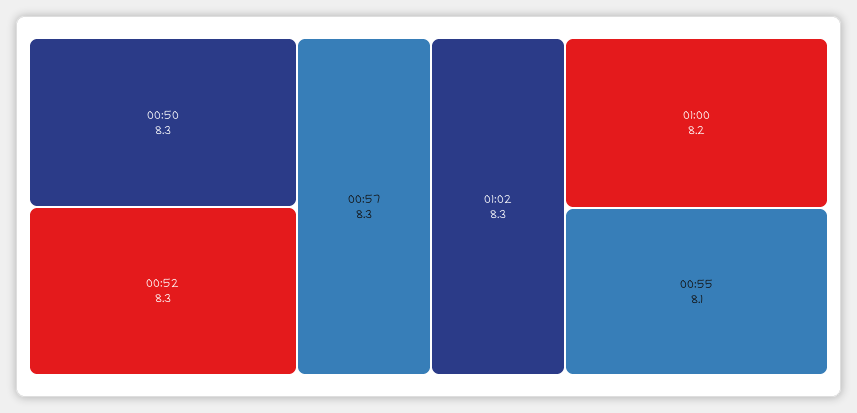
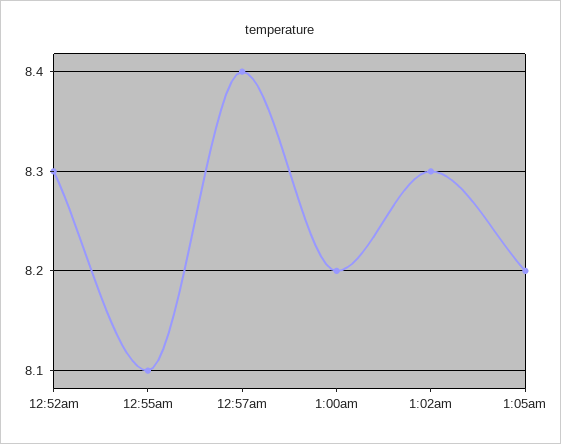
00:50: 8.3 -> none
00:57: 8.3 -> 8.4
1:05am: none -> 8.2

